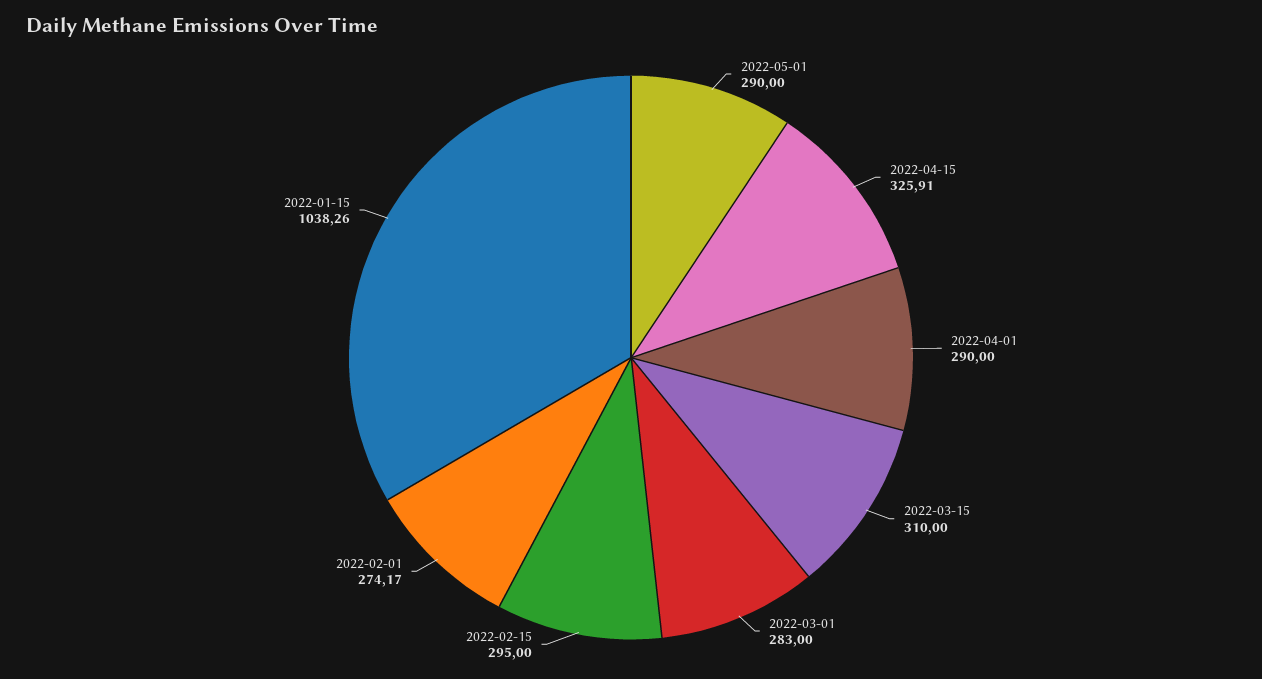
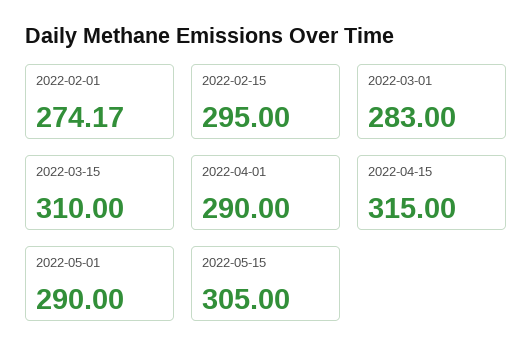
2022-04-15: 325.91 -> 315
2022-01-15: 1038.26 -> none
2022-05-15: none -> 305

